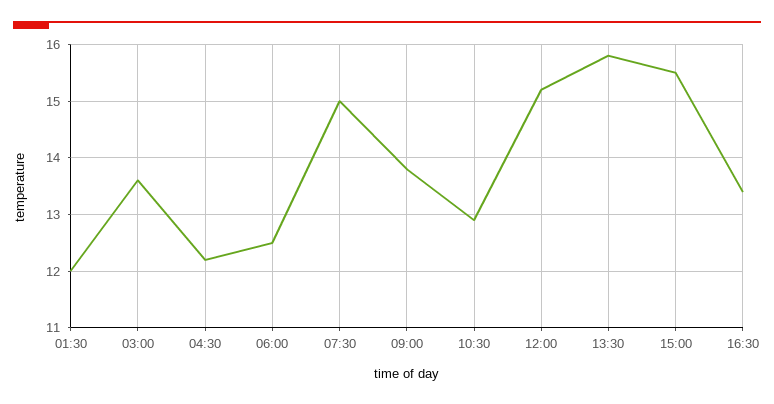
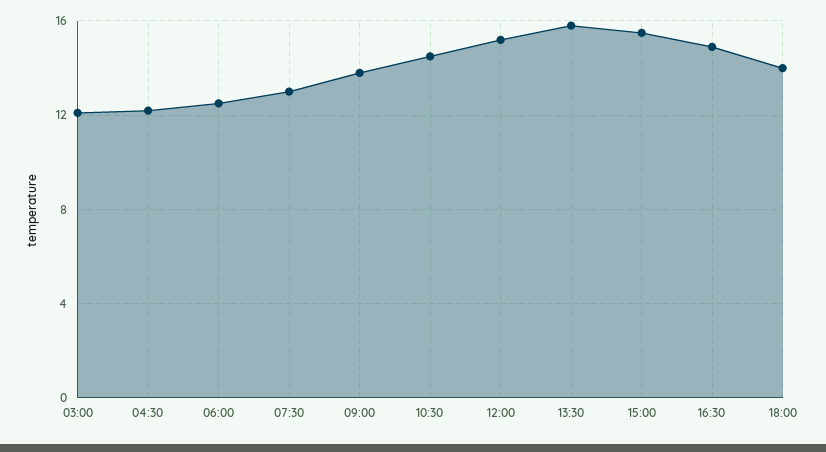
01:30: 12 -> none
03:00: 13.5 -> 12
07:30: 15 -> 13
10:30: 13 -> 14.5
16:30: 13.5 -> 15
18:00: none -> 14

